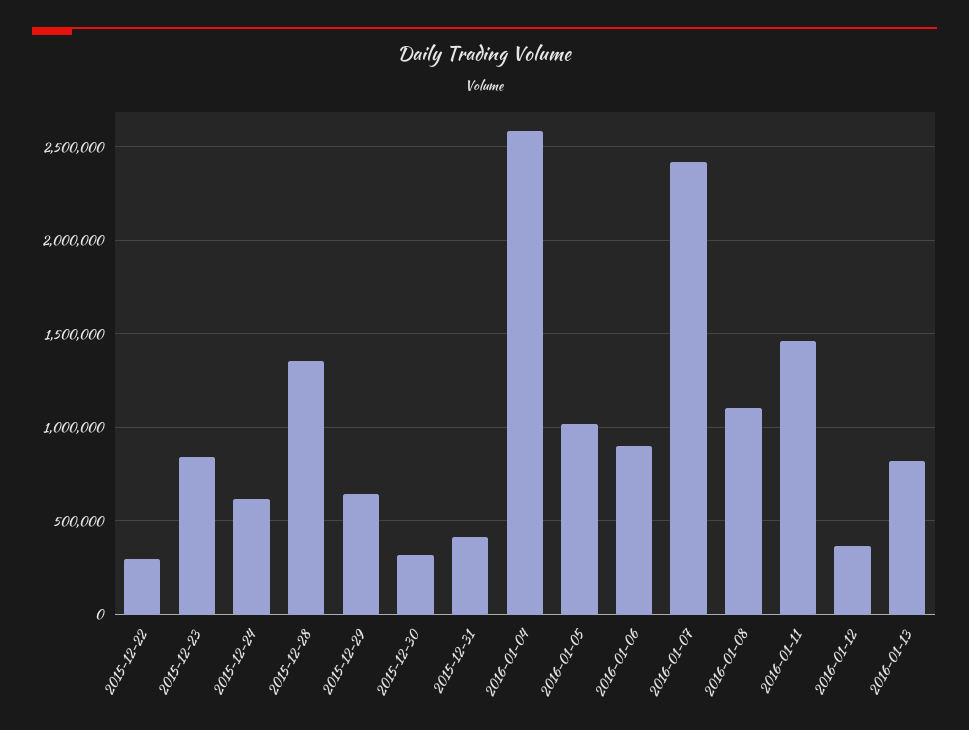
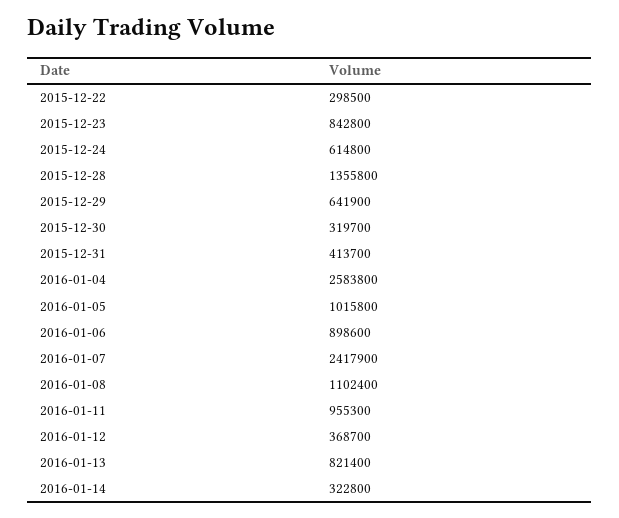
2016-01-11: 1450000 -> 955300
2016-01-14: none -> 322800

